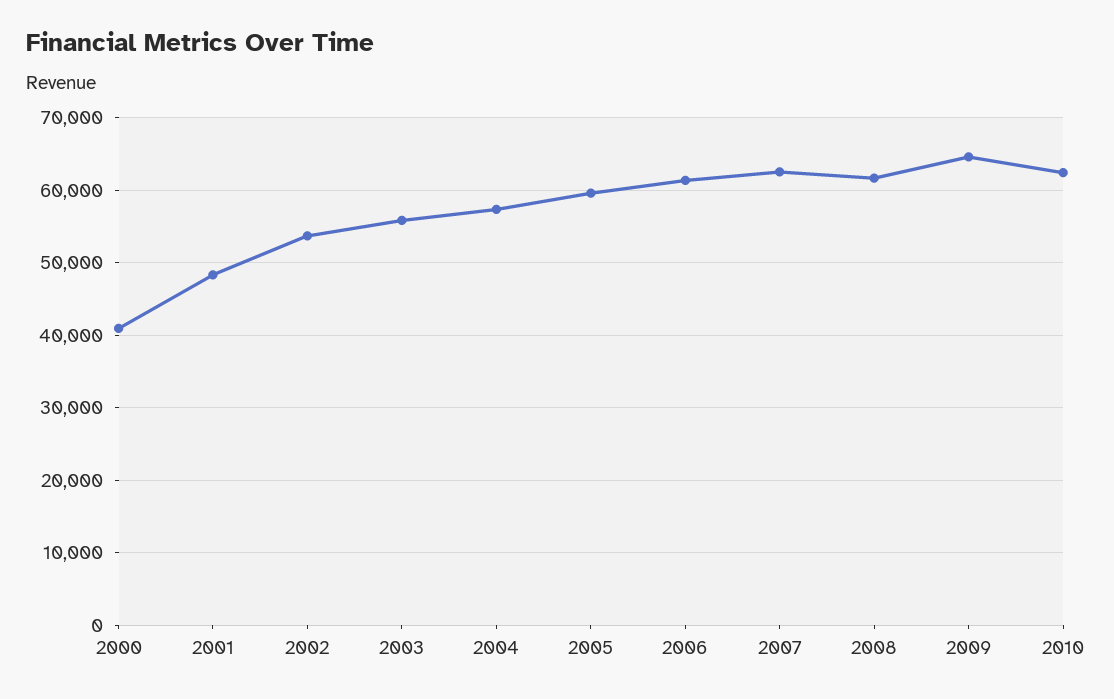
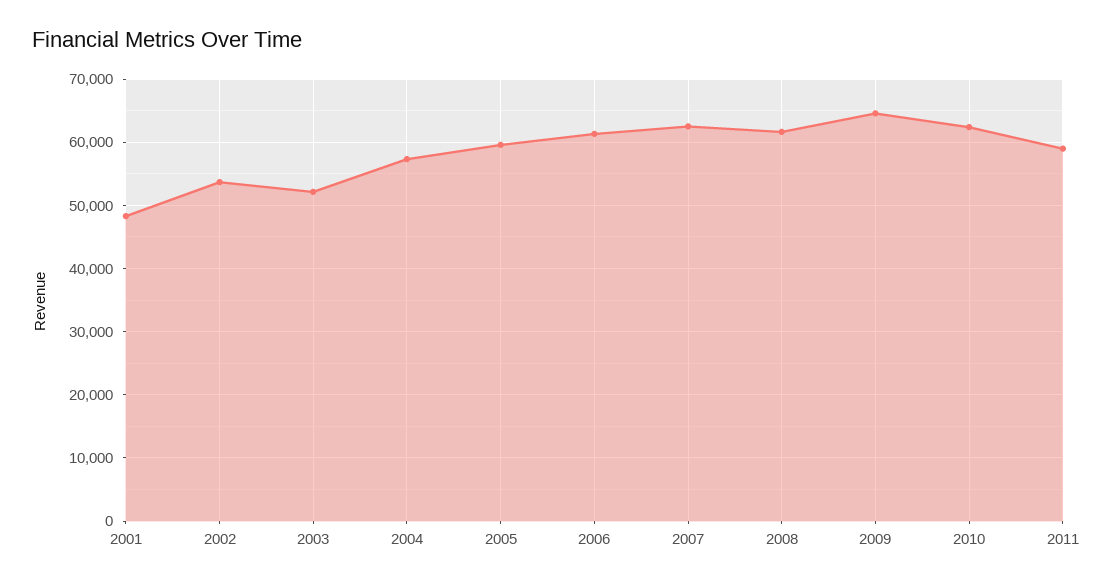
2000: 41000 -> none
2003: 56000 -> 52000
2011: none -> 59000

